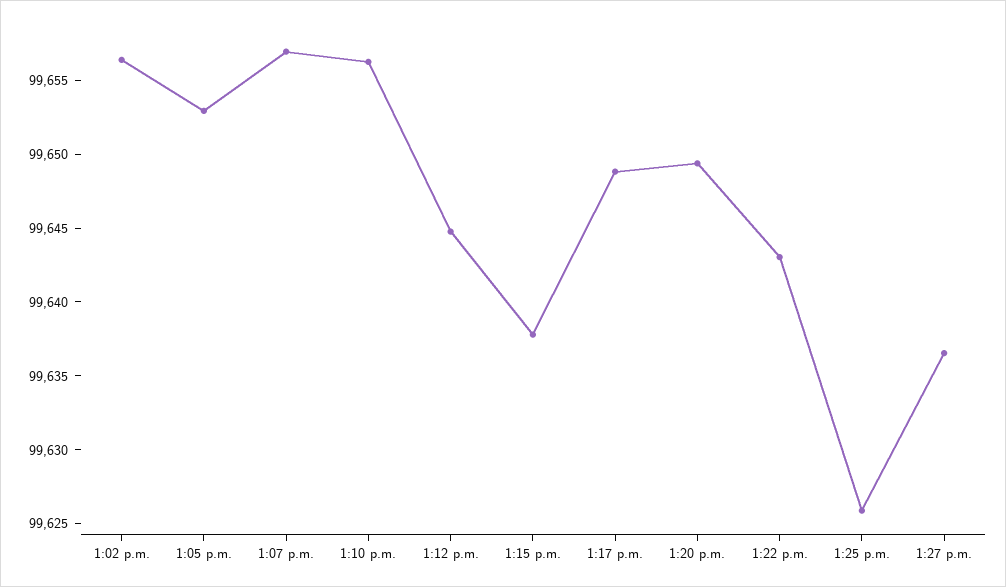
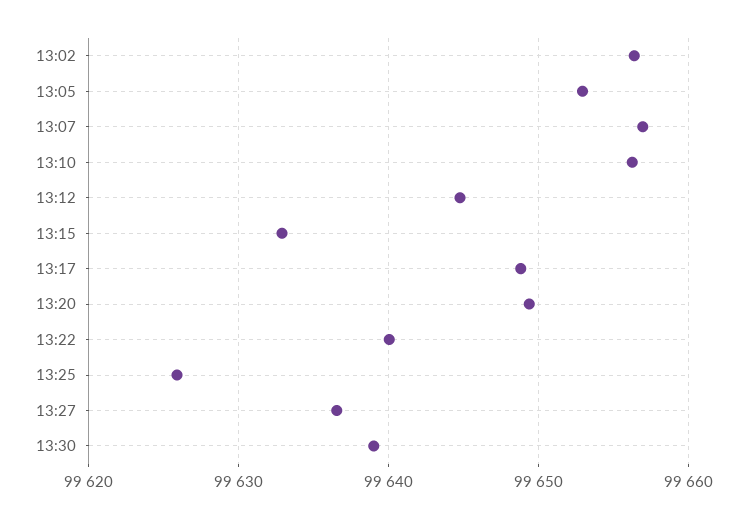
1:15 p.m.: 99638 -> 99633
1:22 p.m.: 99643 -> 99640
13:30: none -> 99639

